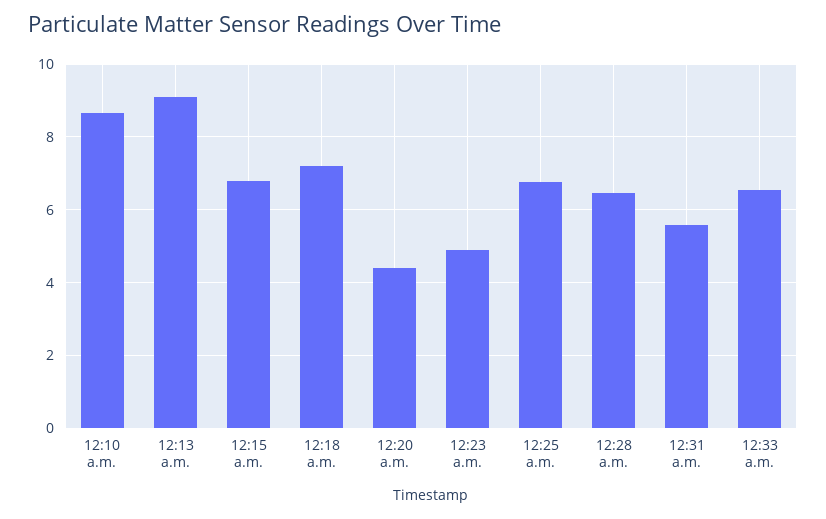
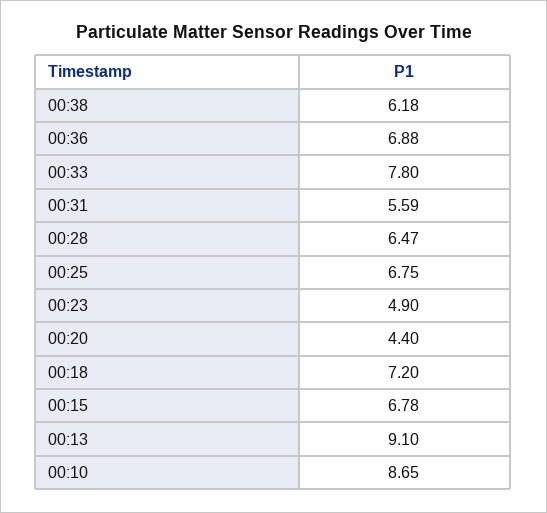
12:33 a.m.: 6.6 -> 7.8
00:38: none -> 6.18
00:36: none -> 6.88

